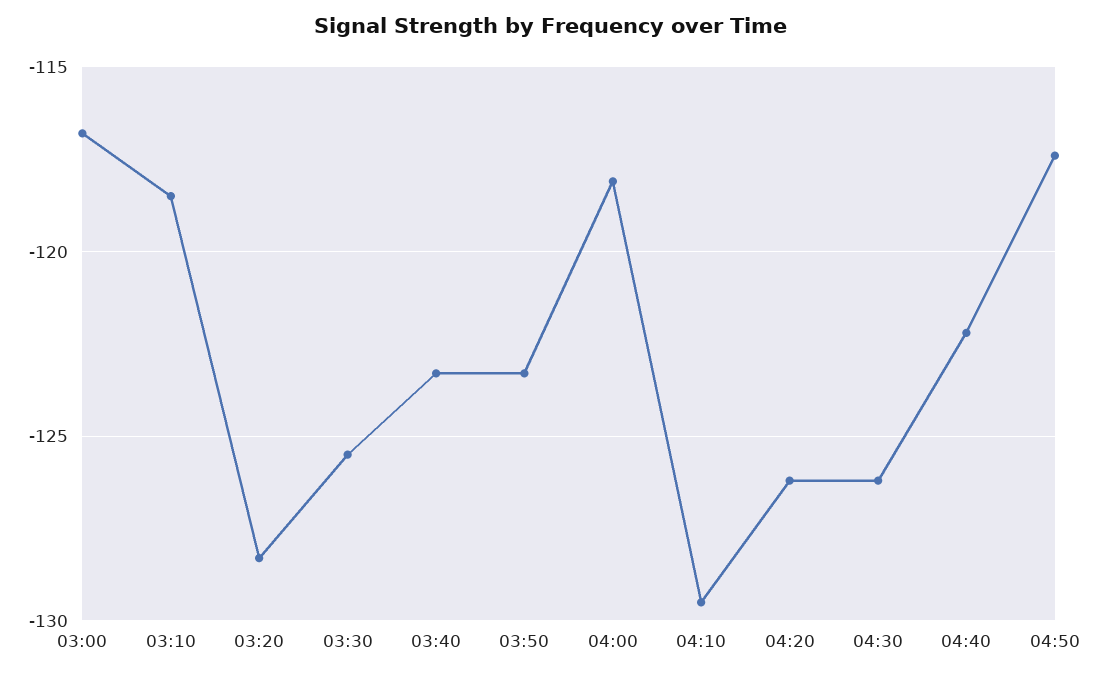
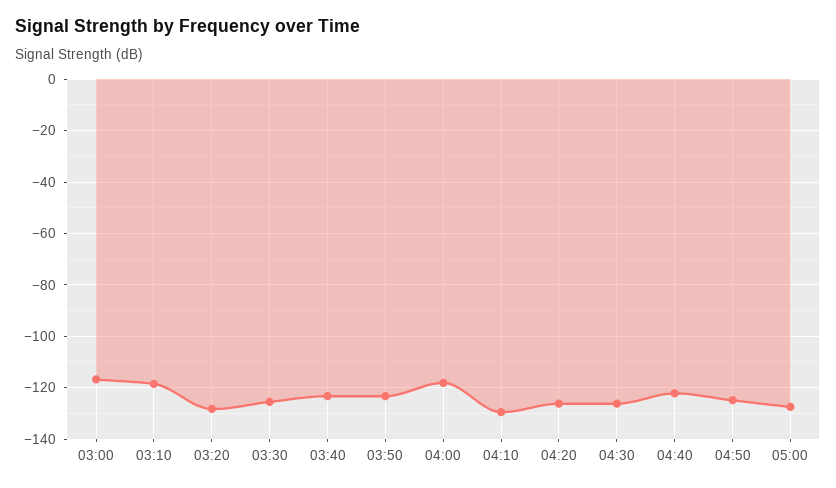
04:50: -117.5 -> -125
05:00: none -> -127.5

